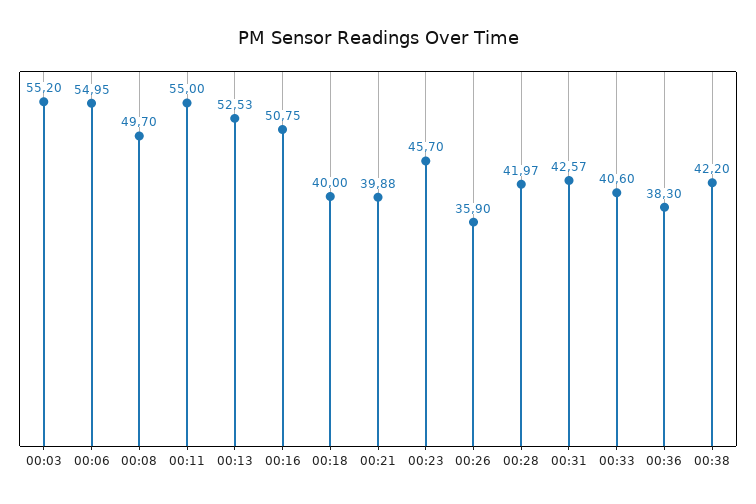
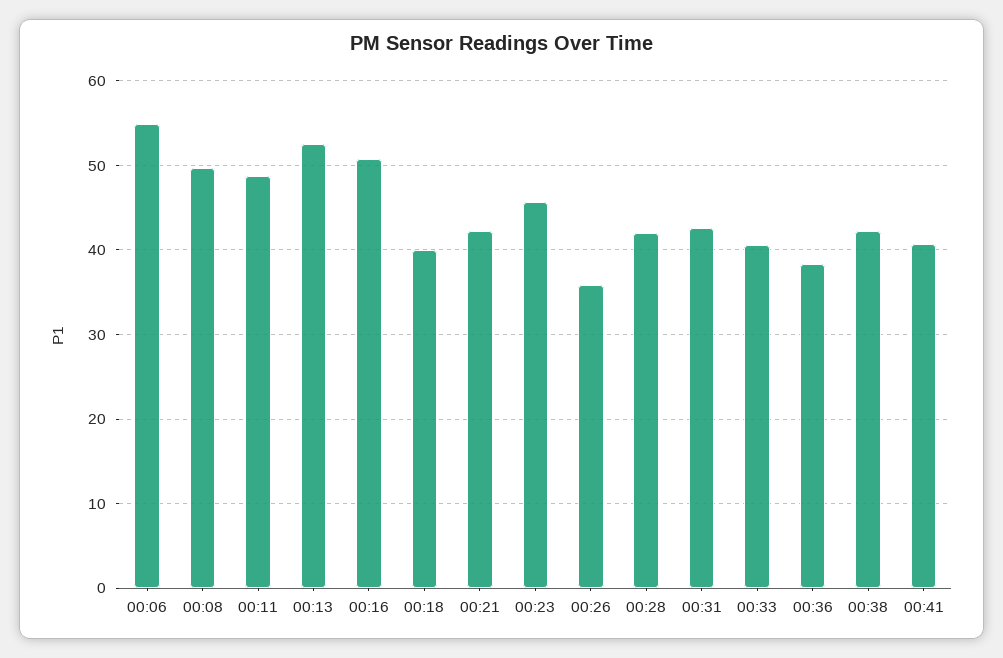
00:03: 55.2 -> none
00:11: 55 -> 49
00:21: 39.88 -> 42
00:41: none -> 41

